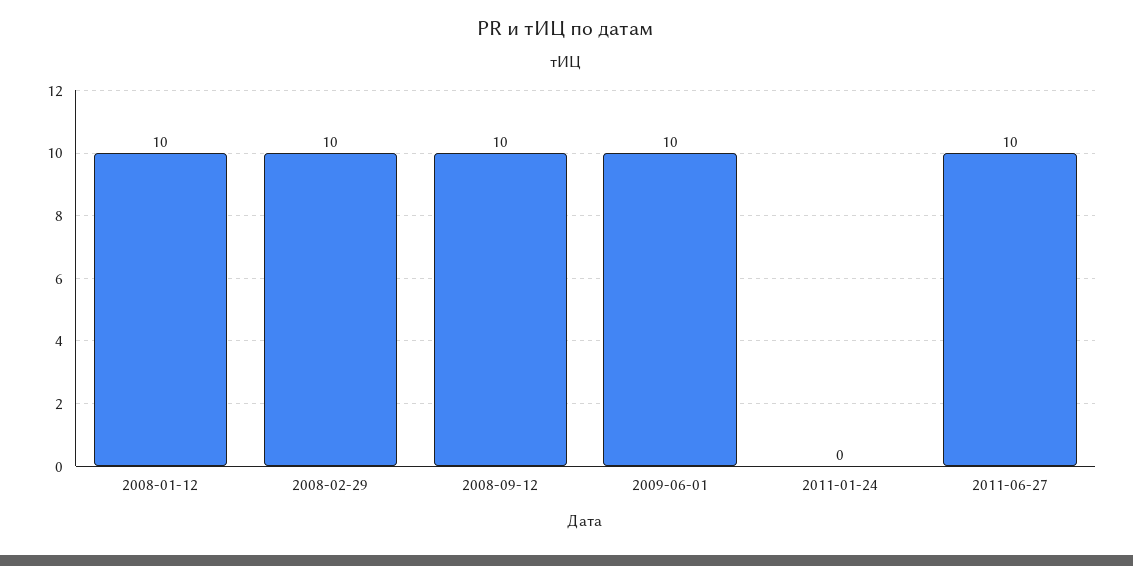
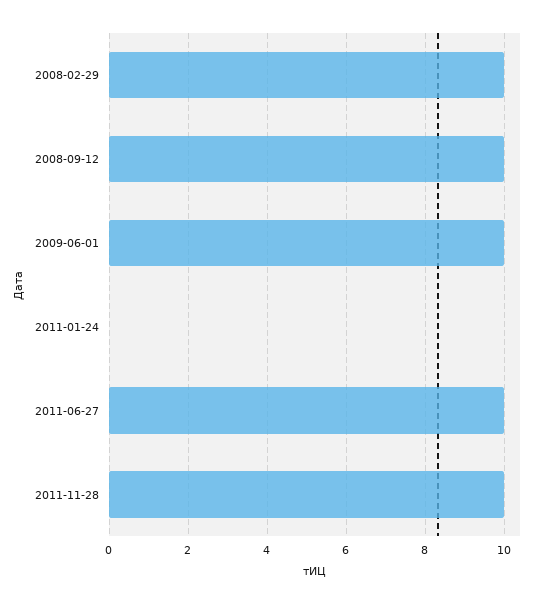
2008-01-12: 10 -> none
2011-11-28: none -> 10

